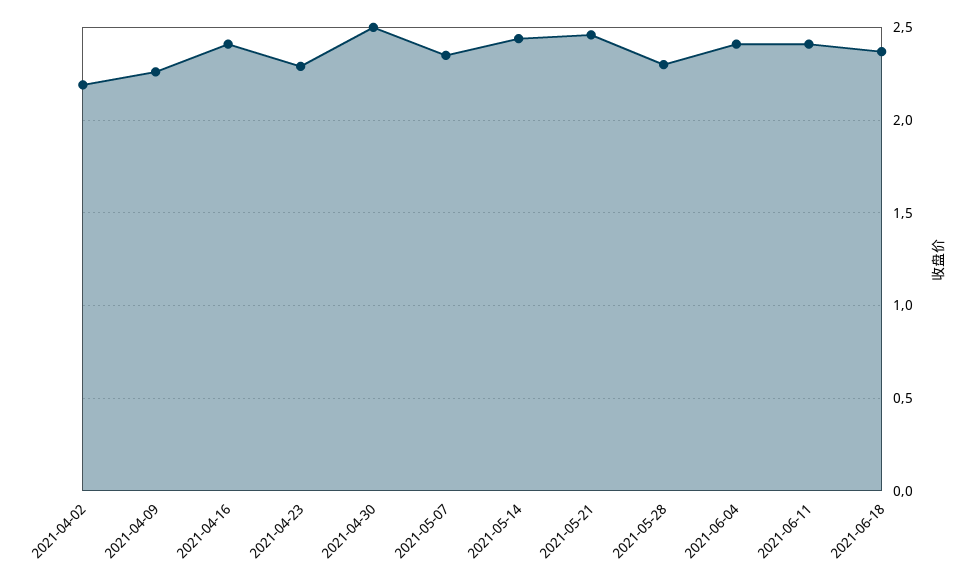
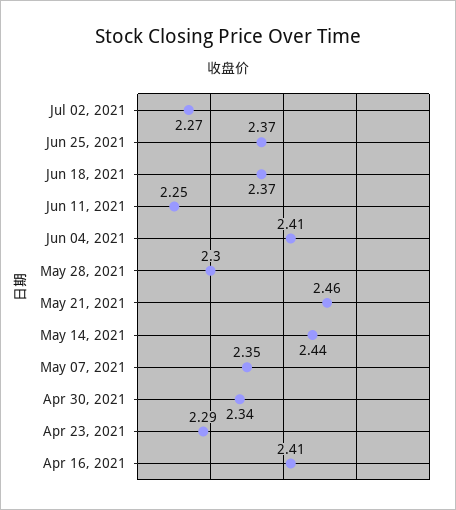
2021-04-02: 2.2 -> none
2021-04-09: 2.25 -> none
2021-04-30: 2.5 -> 2.34
2021-06-11: 2.4 -> 2.25
Jul 02, 2021: none -> 2.27
Jun 25, 2021: none -> 2.37

